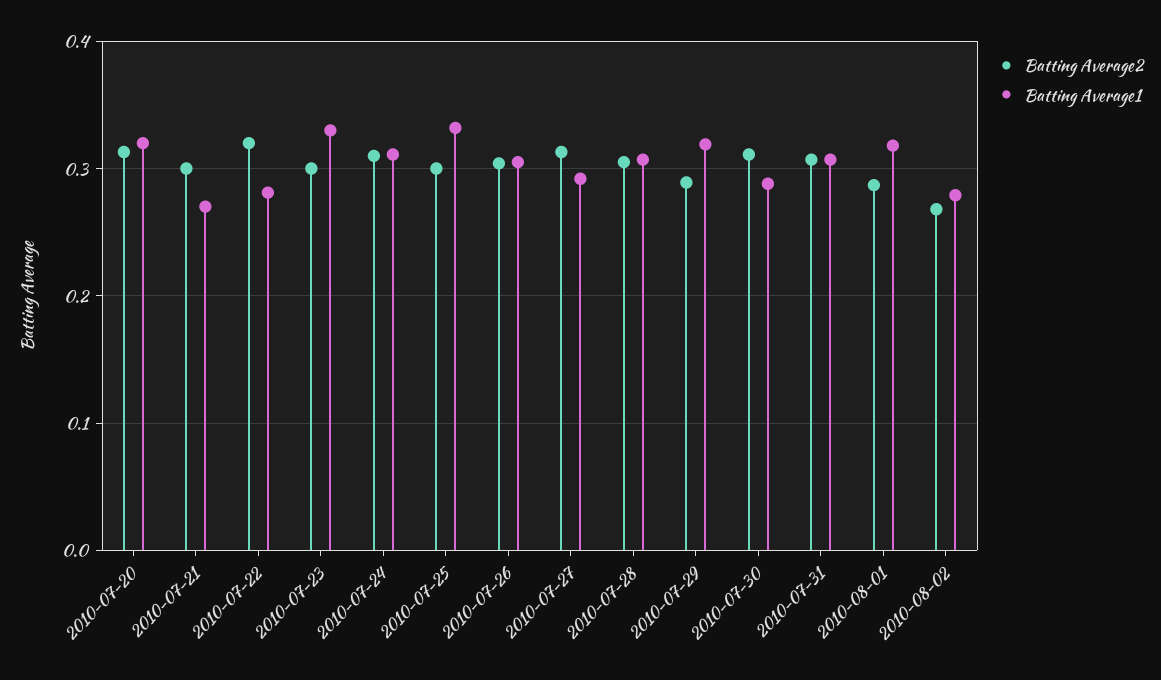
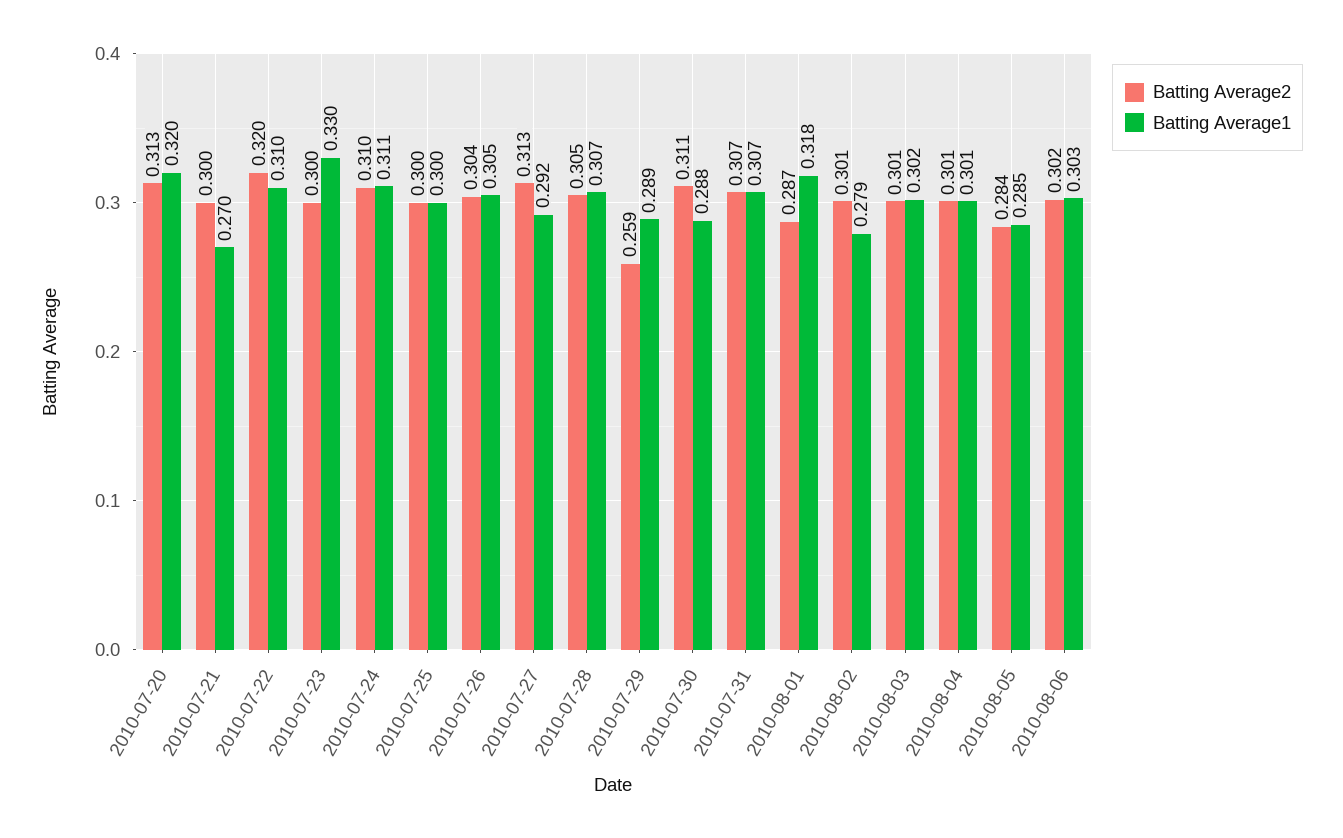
Batting Average1, 2010-07-22: 0.28 -> 0.31
Batting Average1, 2010-07-25: 0.33 -> 0.3
Batting Average2, 2010-07-29: 0.29 -> 0.259
Batting Average1, 2010-07-29: 0.32 -> 0.289
Batting Average2, 2010-08-02: 0.27 -> 0.301
Batting Average2, 2010-08-03: none -> 0.301
Batting Average1, 2010-08-03: none -> 0.302
Batting Average2, 2010-08-04: none -> 0.301
Batting Average1, 2010-08-04: none -> 0.301
Batting Average2, 2010-08-05: none -> 0.284
Batting Average1, 2010-08-05: none -> 0.285
Batting Average2, 2010-08-06: none -> 0.302
Batting Average1, 2010-08-06: none -> 0.303

